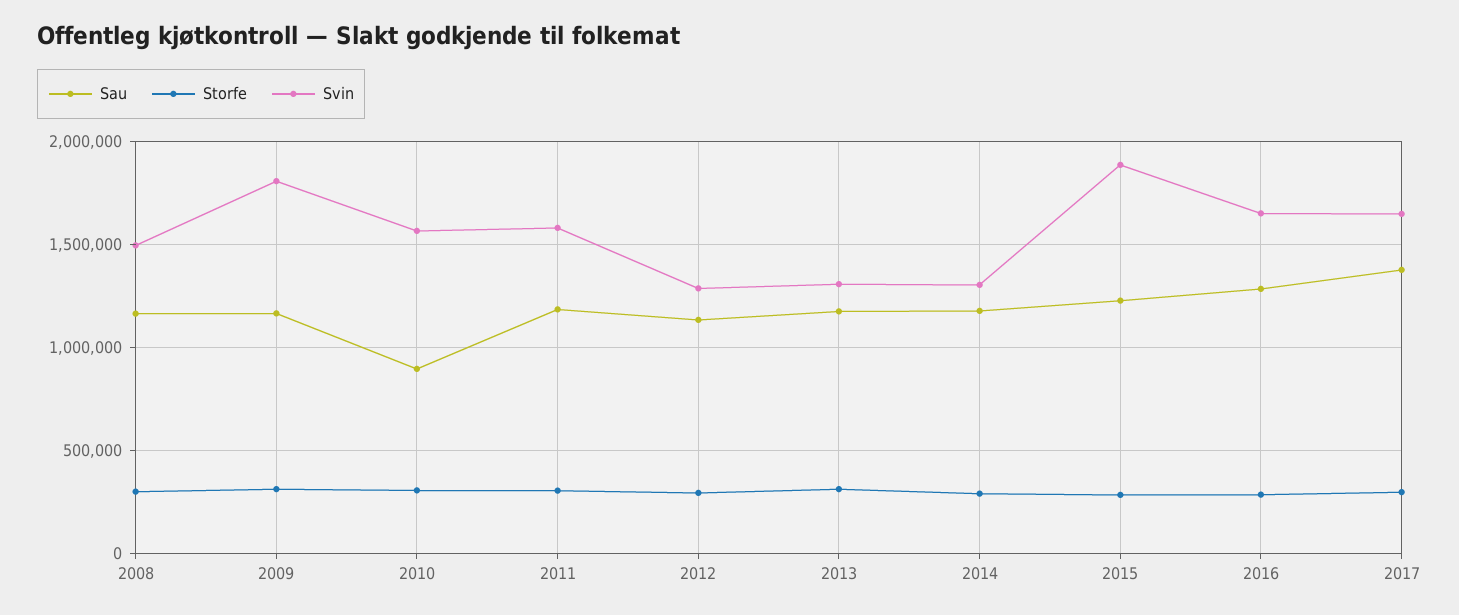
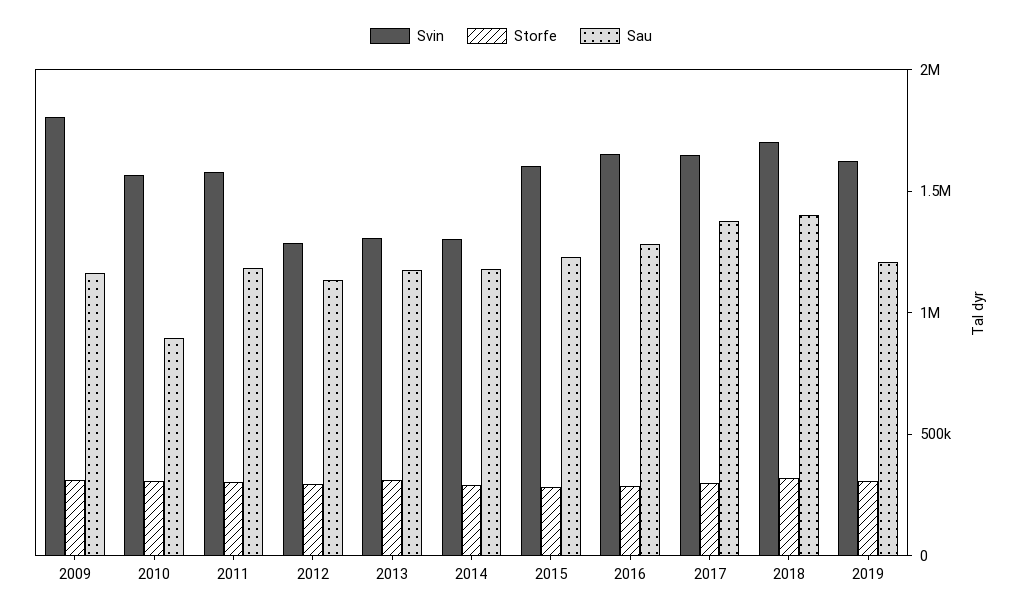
Sau, 2008: 1150000 -> none
Storfe, 2008: 300000 -> none
Svin, 2008: 1500000 -> none
Svin, 2015: 1900000 -> 1600000
Svin, 2018: none -> 1700000
Storfe, 2018: none -> 300000
Sau, 2018: none -> 1400000
Svin, 2019: none -> 1600000
Storfe, 2019: none -> 300000
Sau, 2019: none -> 1200000

